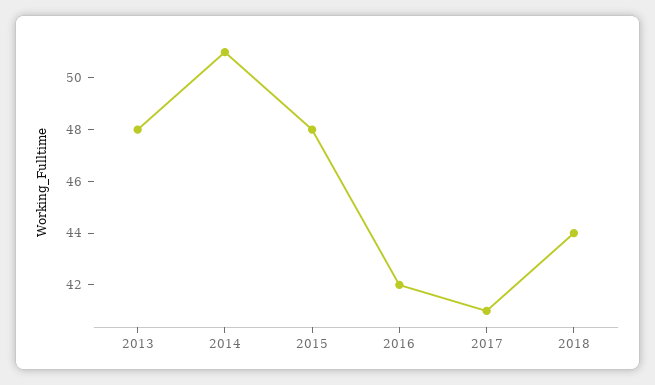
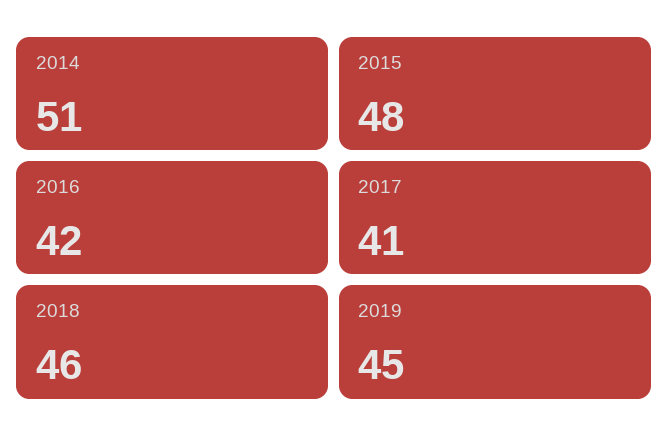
2013: 48 -> none
2018: 44 -> 46
2019: none -> 45

